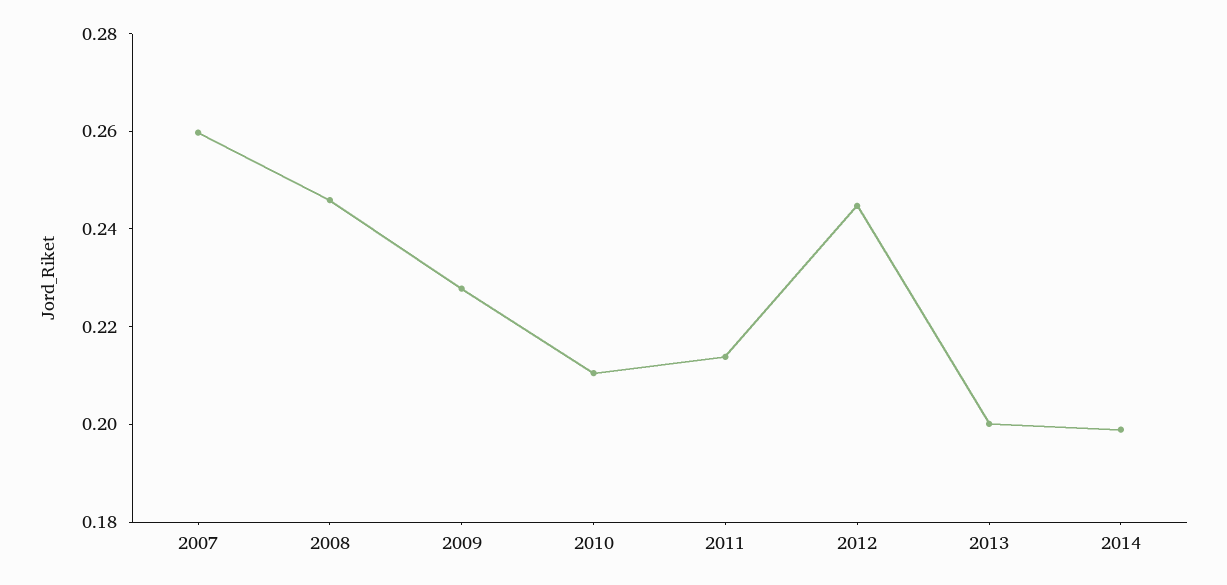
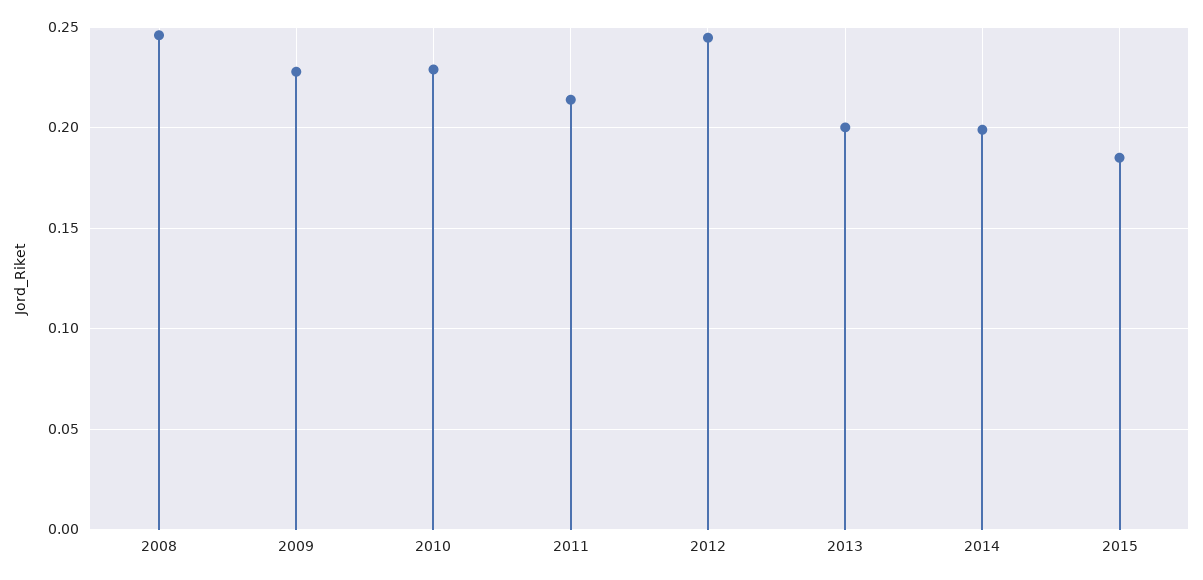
2007: 0.26 -> none
2010: 0.21 -> 0.23
2015: none -> 0.185

